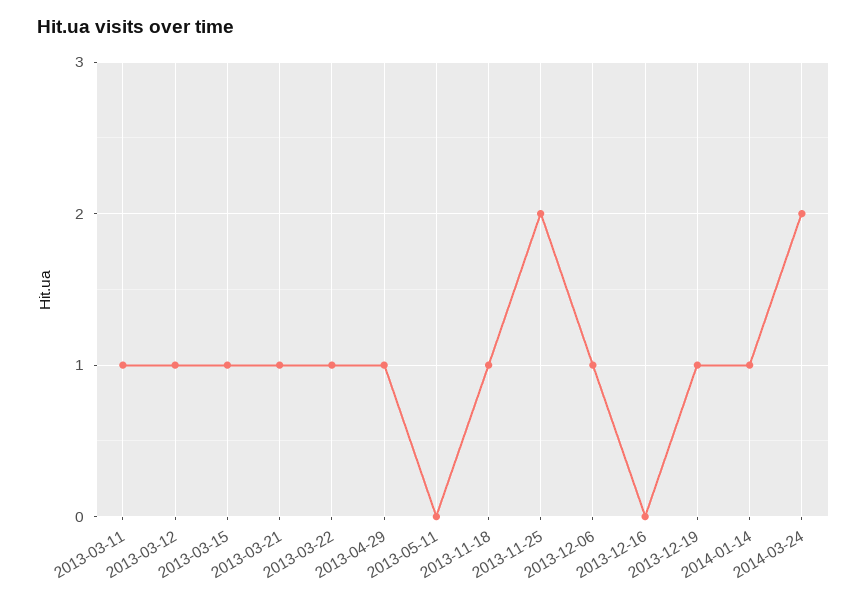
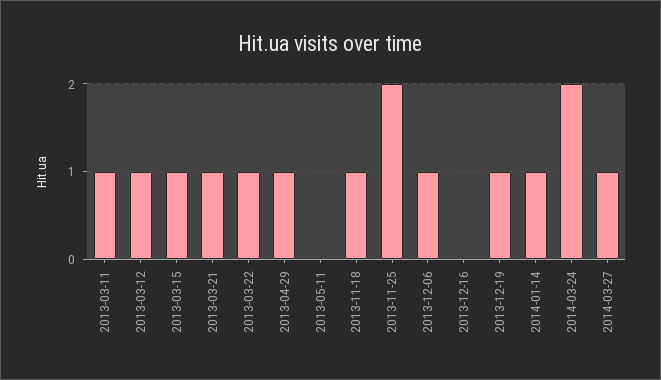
2014-03-27: none -> 1

